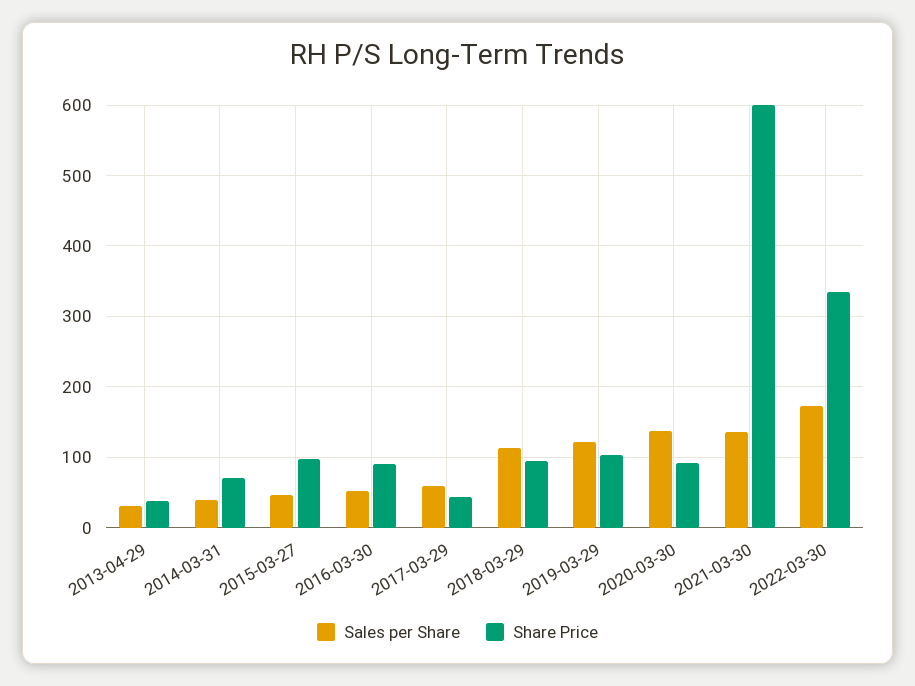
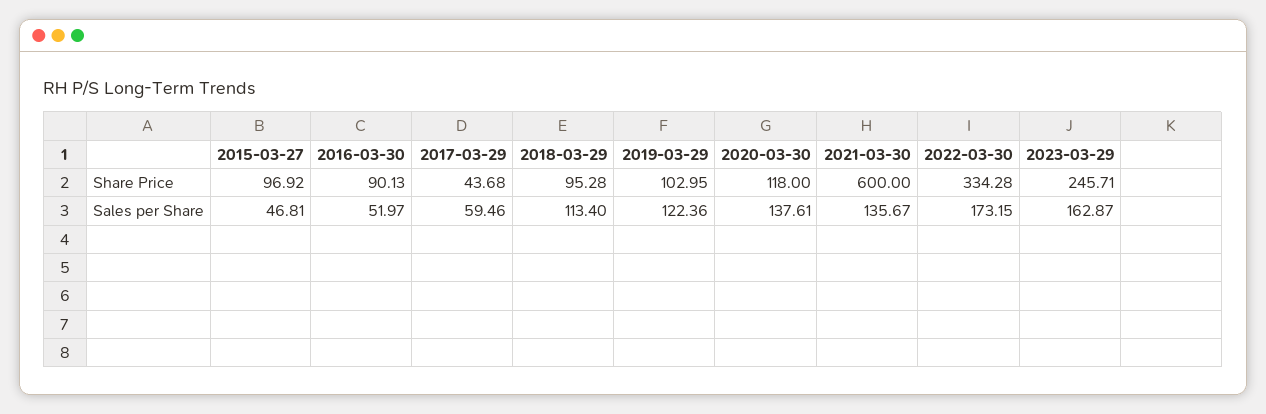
Sales per Share, 2013-04-29: 30 -> none
Share Price, 2013-04-29: 40 -> none
Sales per Share, 2014-03-31: 40 -> none
Share Price, 2014-03-31: 70 -> none
Share Price, 2020-03-30: 90 -> 118
Share Price, 2023-03-29: none -> 245.71
Sales per Share, 2023-03-29: none -> 162.87

